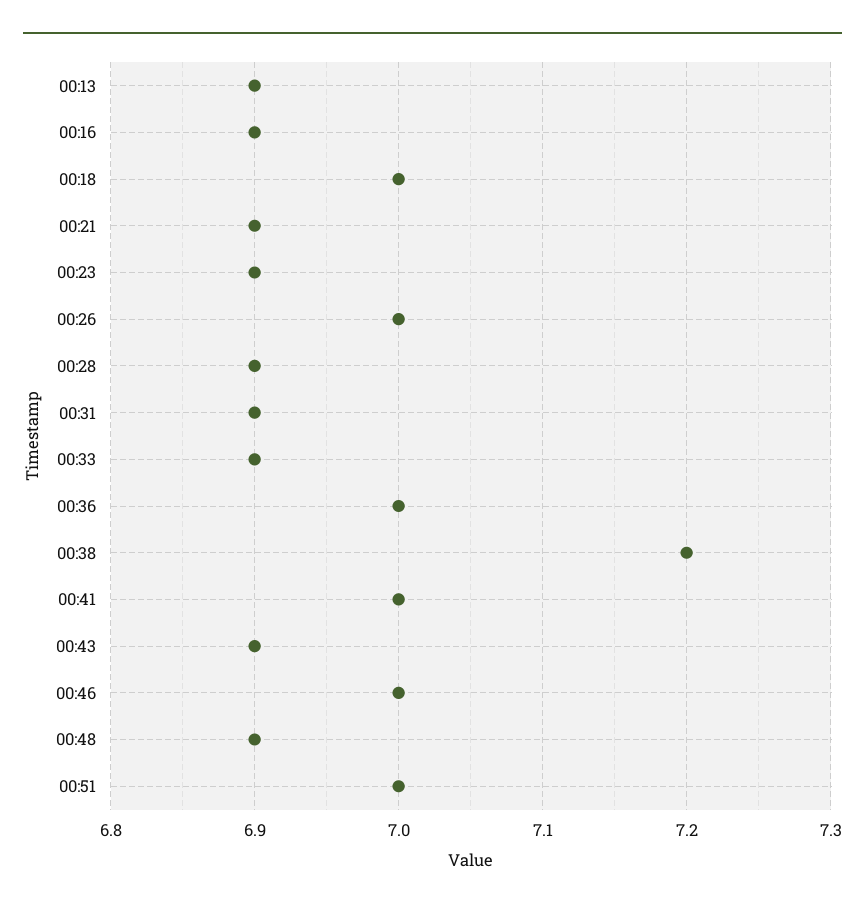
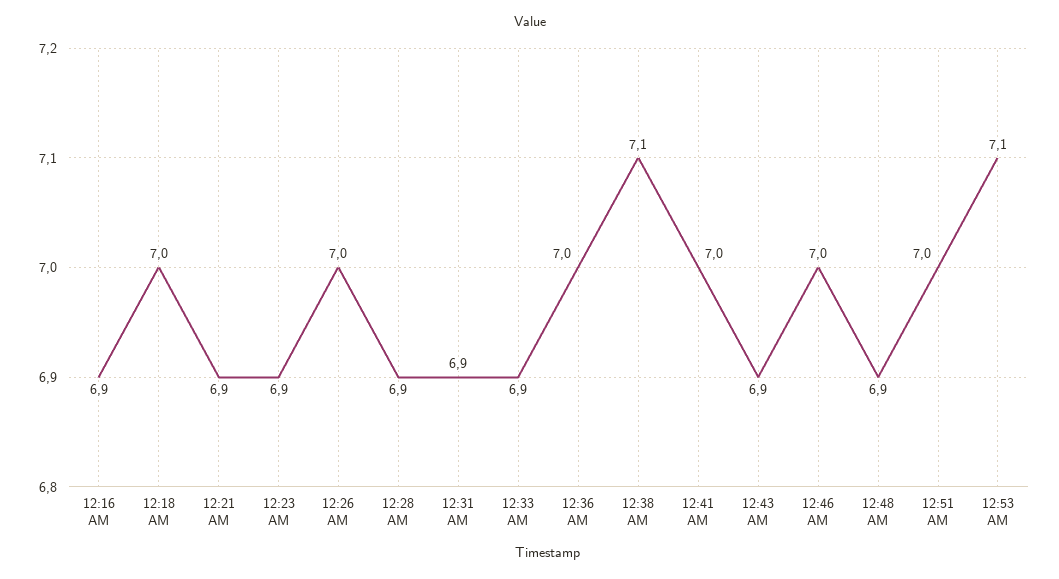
00:13: 6.9 -> none
00:38: 7.2 -> 7.1
12:53 AM: none -> 7.1

